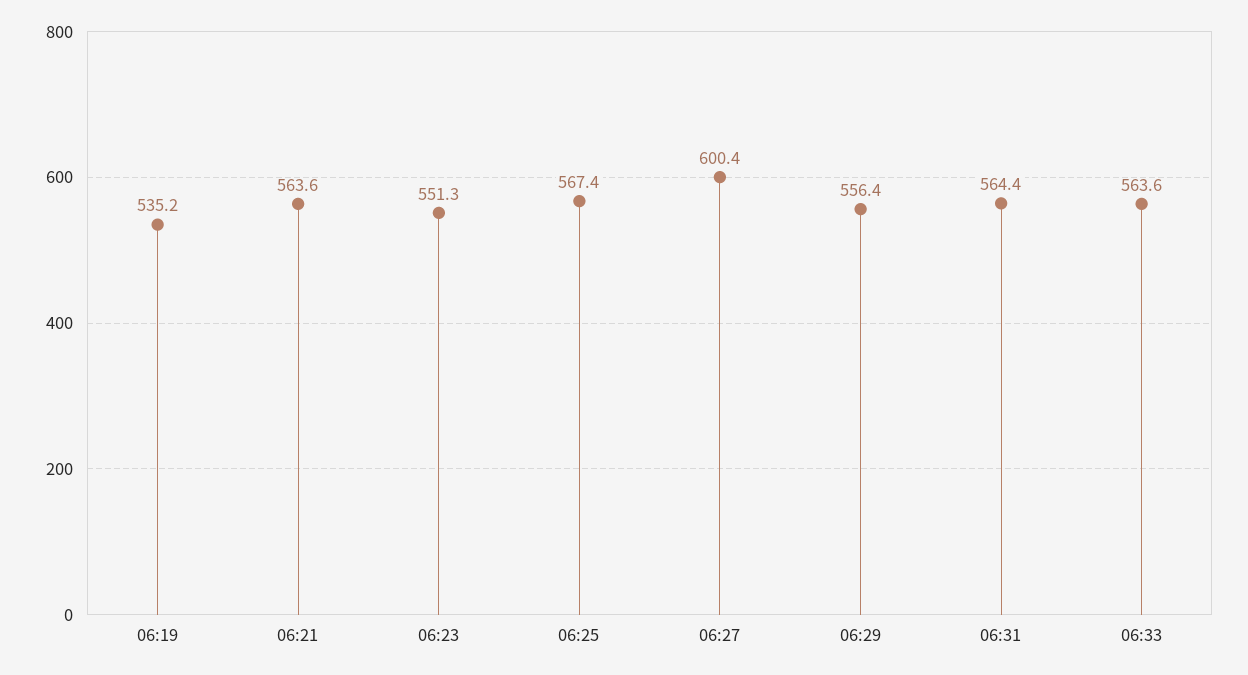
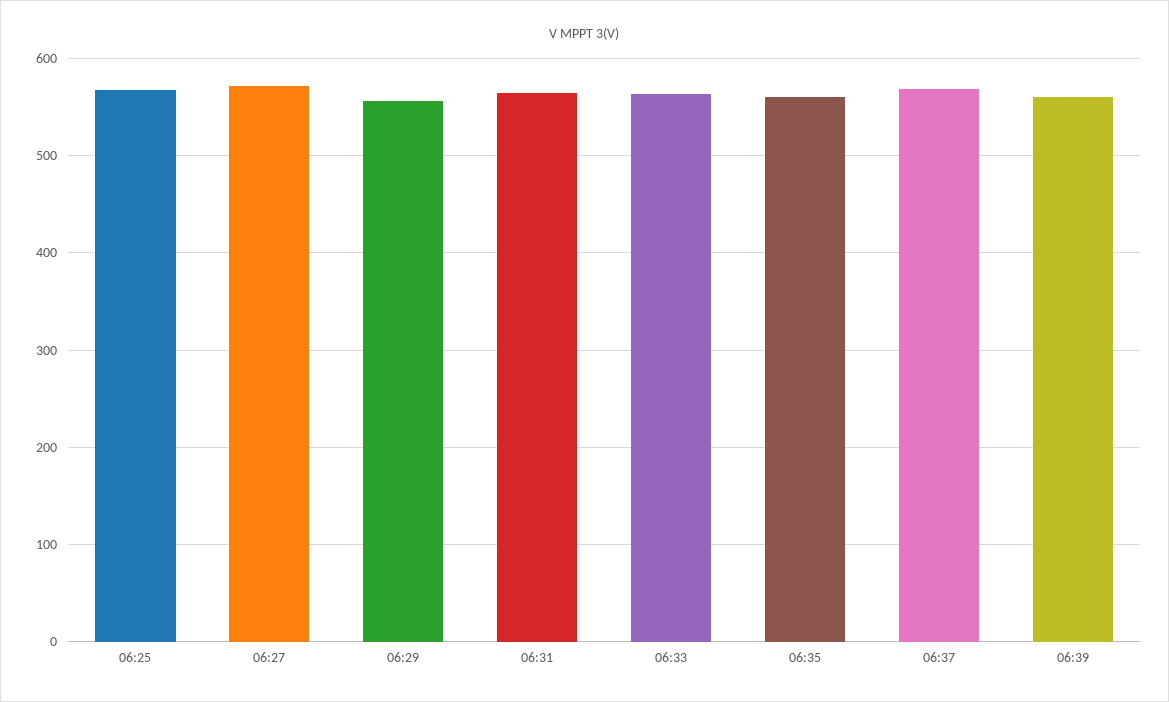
06:19: 535.2 -> none
06:21: 563.6 -> none
06:23: 551.3 -> none
06:27: 600.4 -> 570
06:35: none -> 560
06:37: none -> 570
06:39: none -> 560

